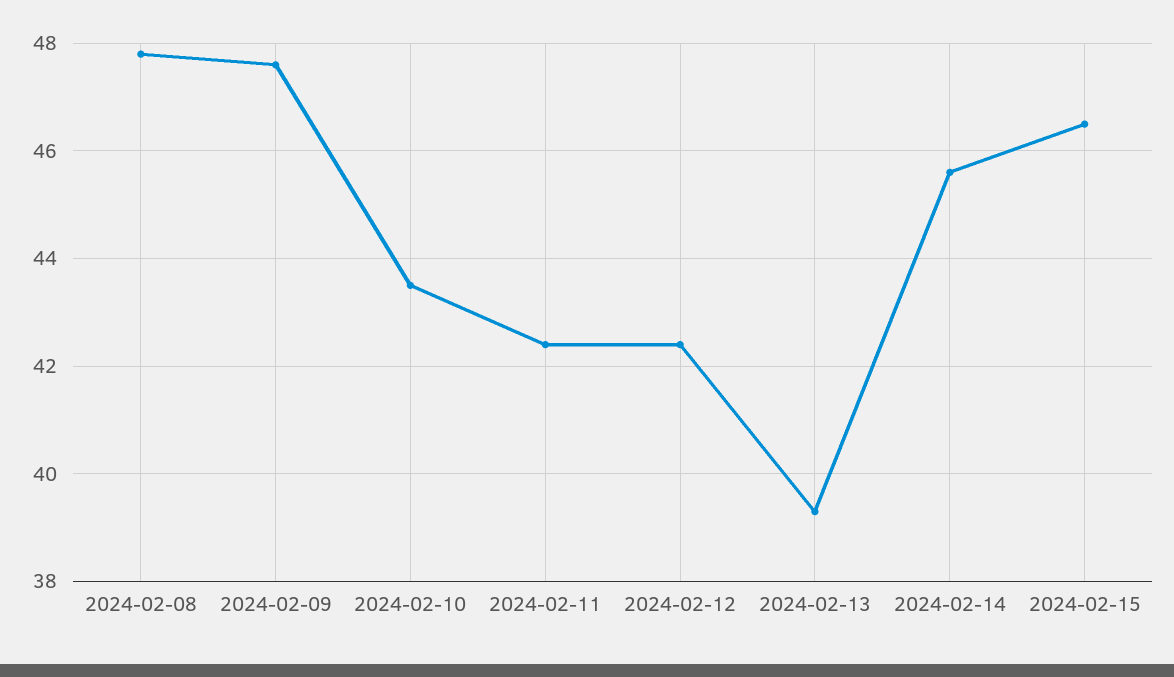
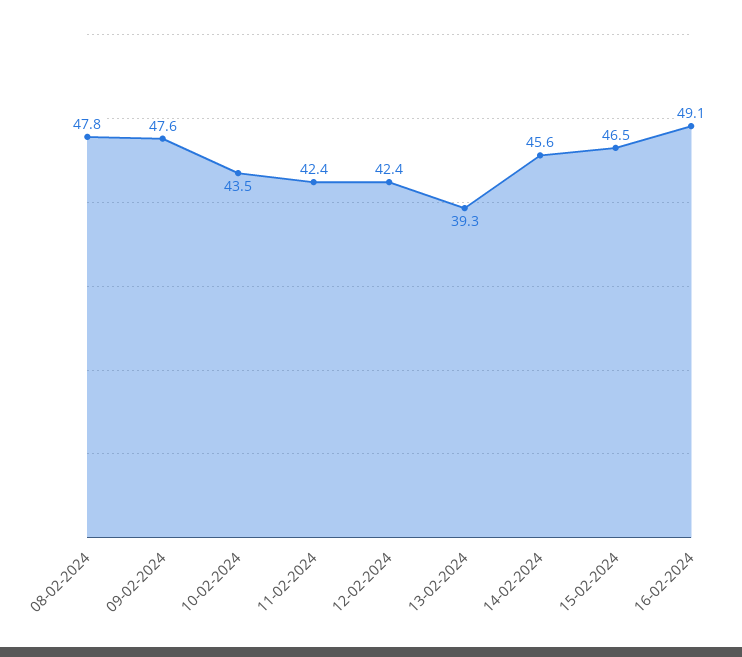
16-02-2024: none -> 49.1

